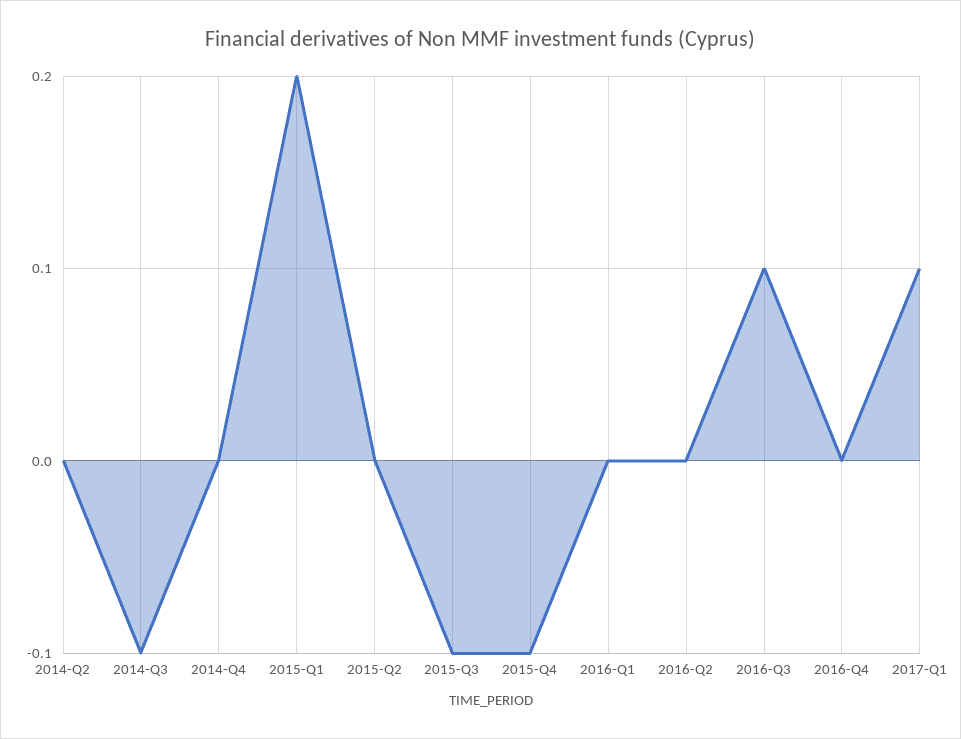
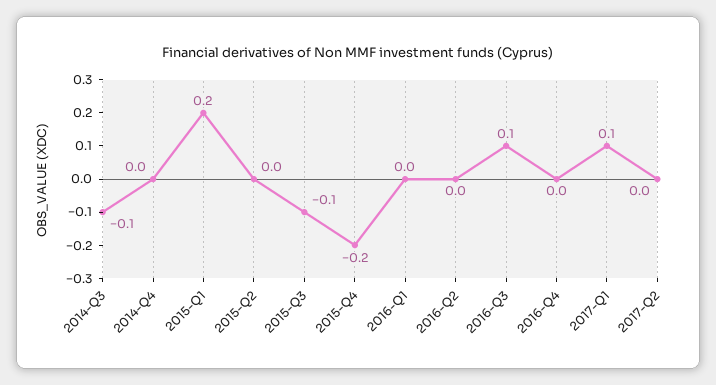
2014-Q2: 0 -> none
2015-Q4: -0.1 -> -0.2
2017-Q2: none -> 0

